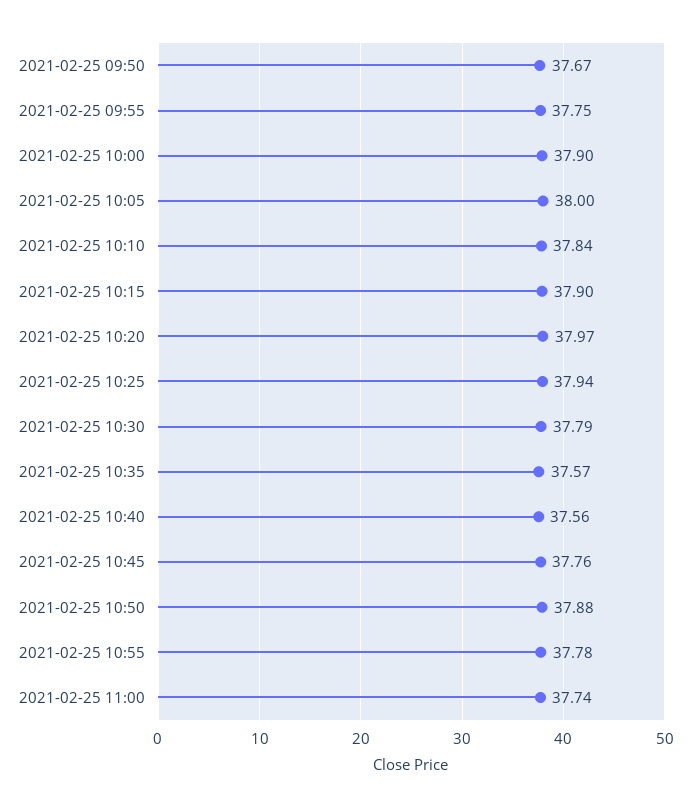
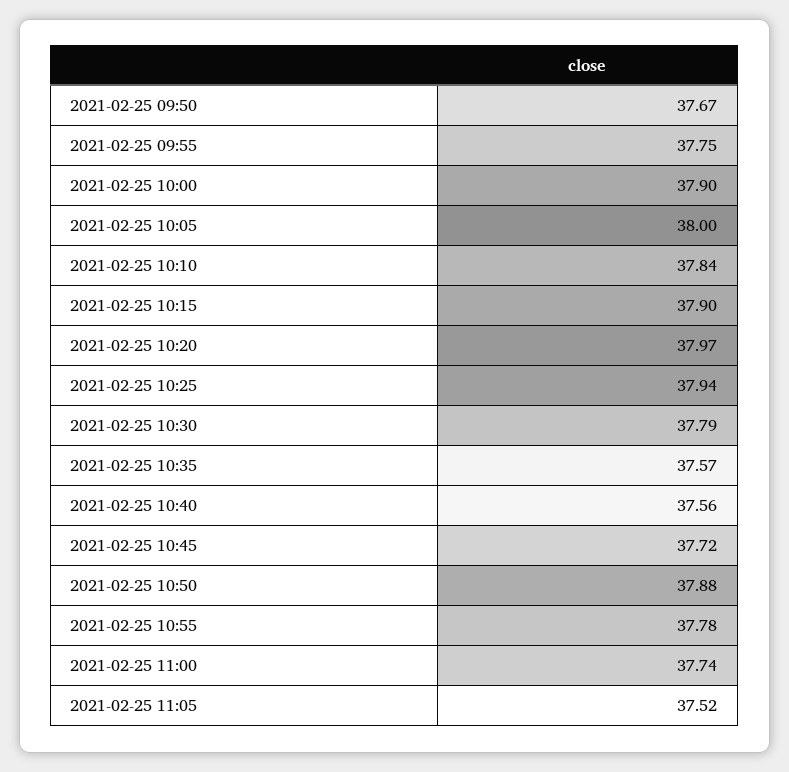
2021-02-25 10:45: 37.76 -> 37.72
2021-02-25 11:05: none -> 37.52

